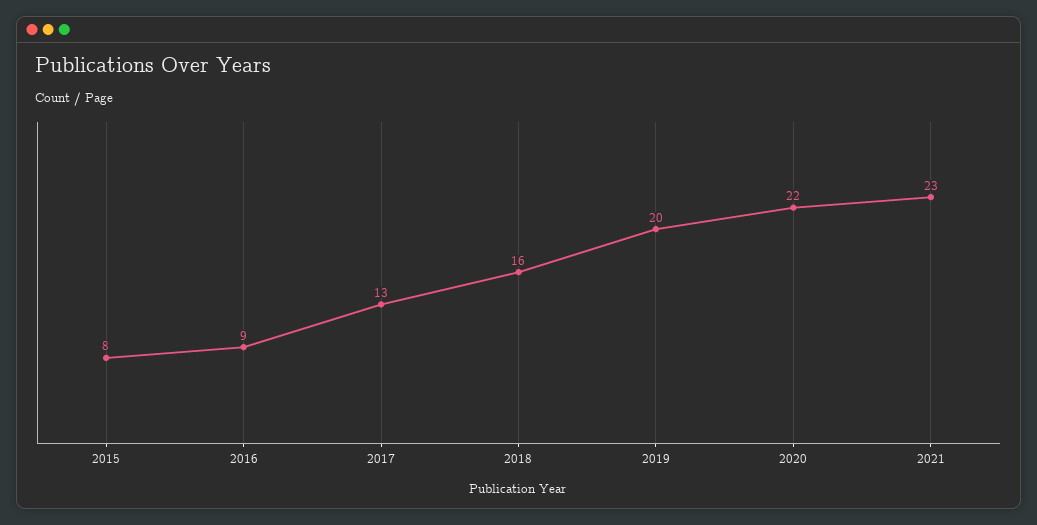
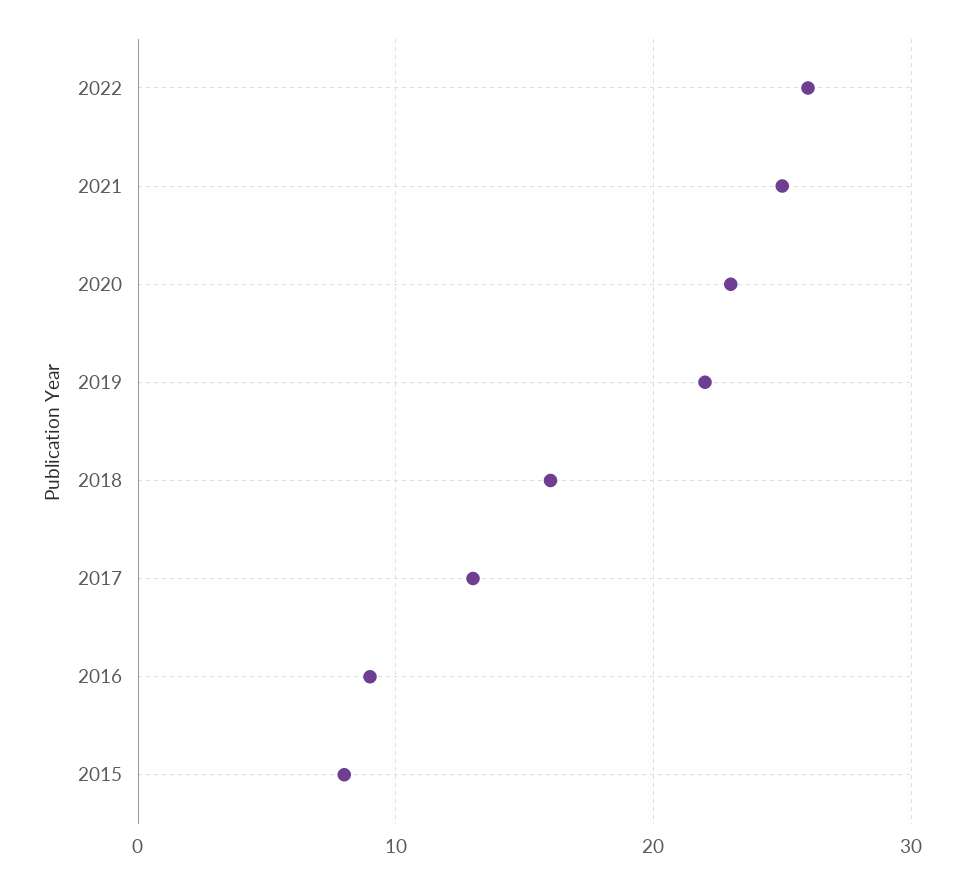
2019: 20 -> 22
2020: 22 -> 23
2021: 23 -> 25
2022: none -> 26

